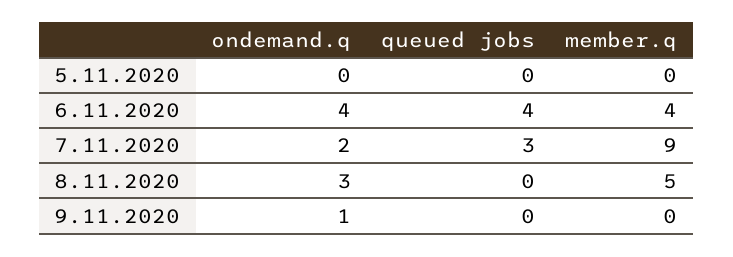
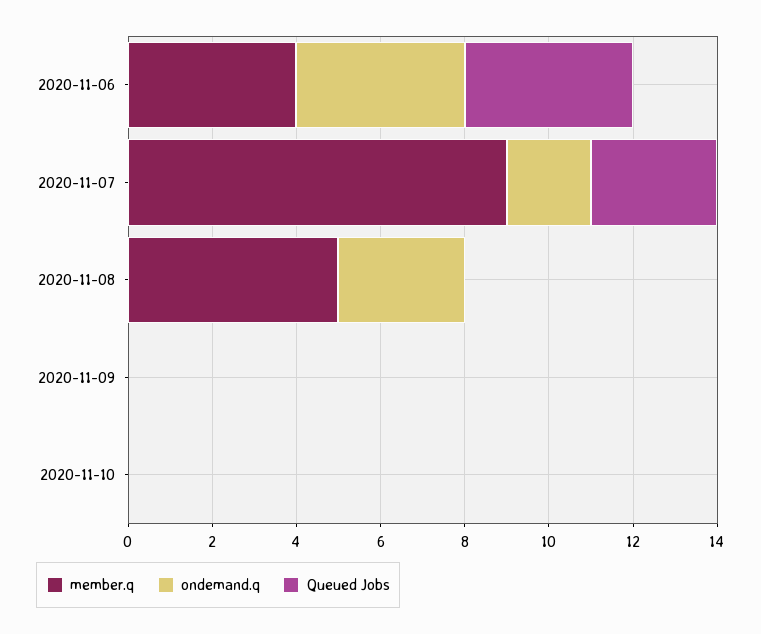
ondemand.q, 5.11.2020: 0 -> none
queued jobs, 5.11.2020: 0 -> none
member.q, 5.11.2020: 0 -> none
ondemand.q, 9.11.2020: 1 -> 0
member.q, 2020-11-10: none -> 0
ondemand.q, 2020-11-10: none -> 0
queued jobs, 2020-11-10: none -> 0

